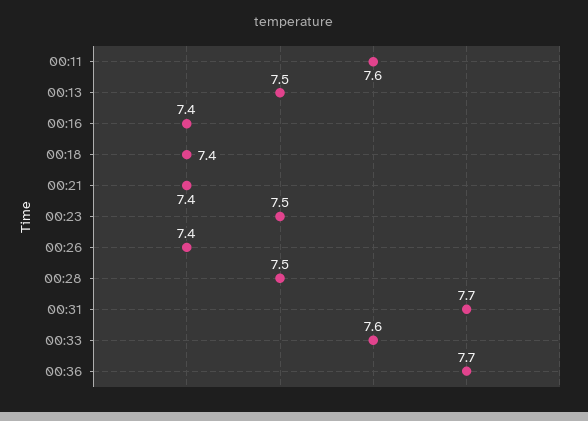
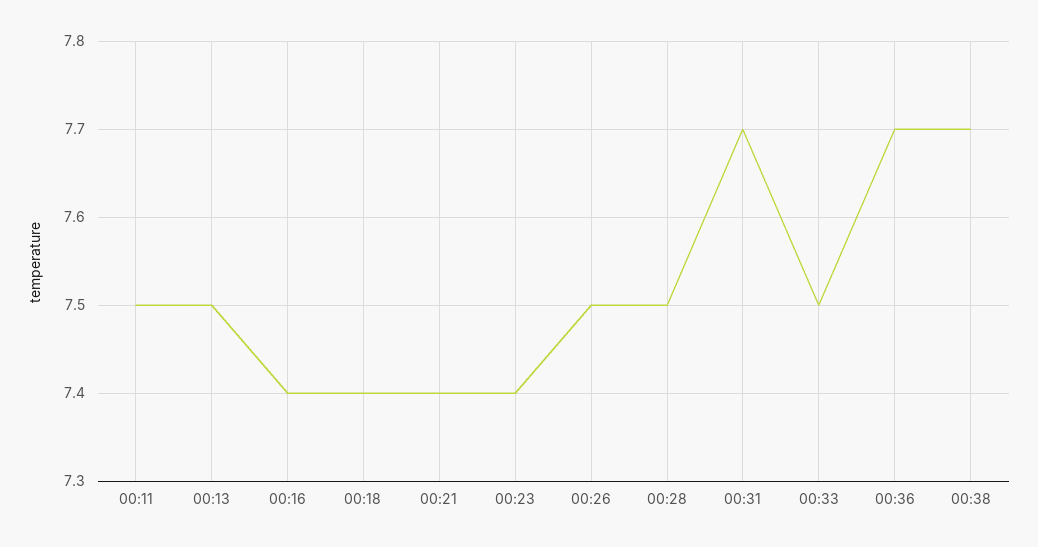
00:11: 7.6 -> 7.5
00:23: 7.5 -> 7.4
00:26: 7.4 -> 7.5
00:33: 7.6 -> 7.5
00:38: none -> 7.7

